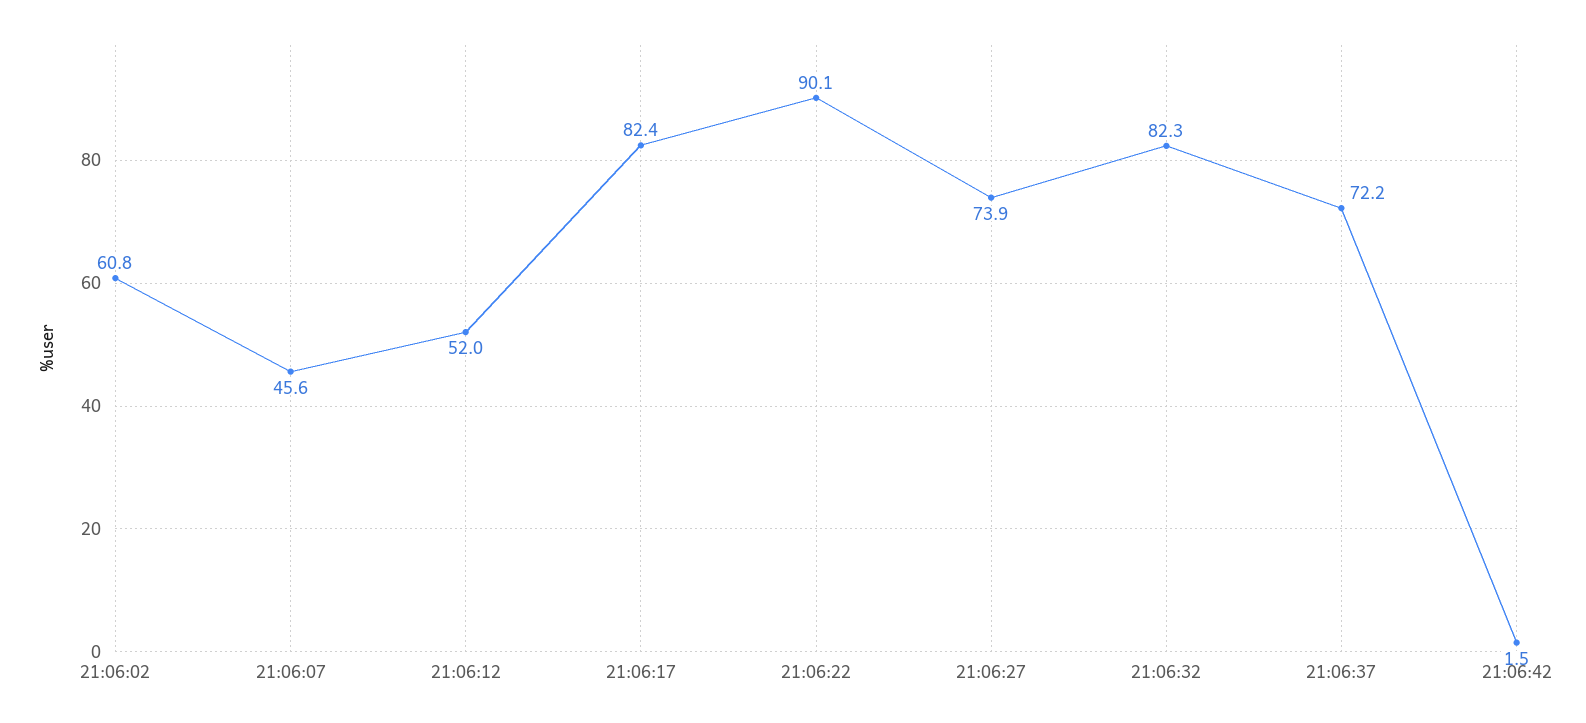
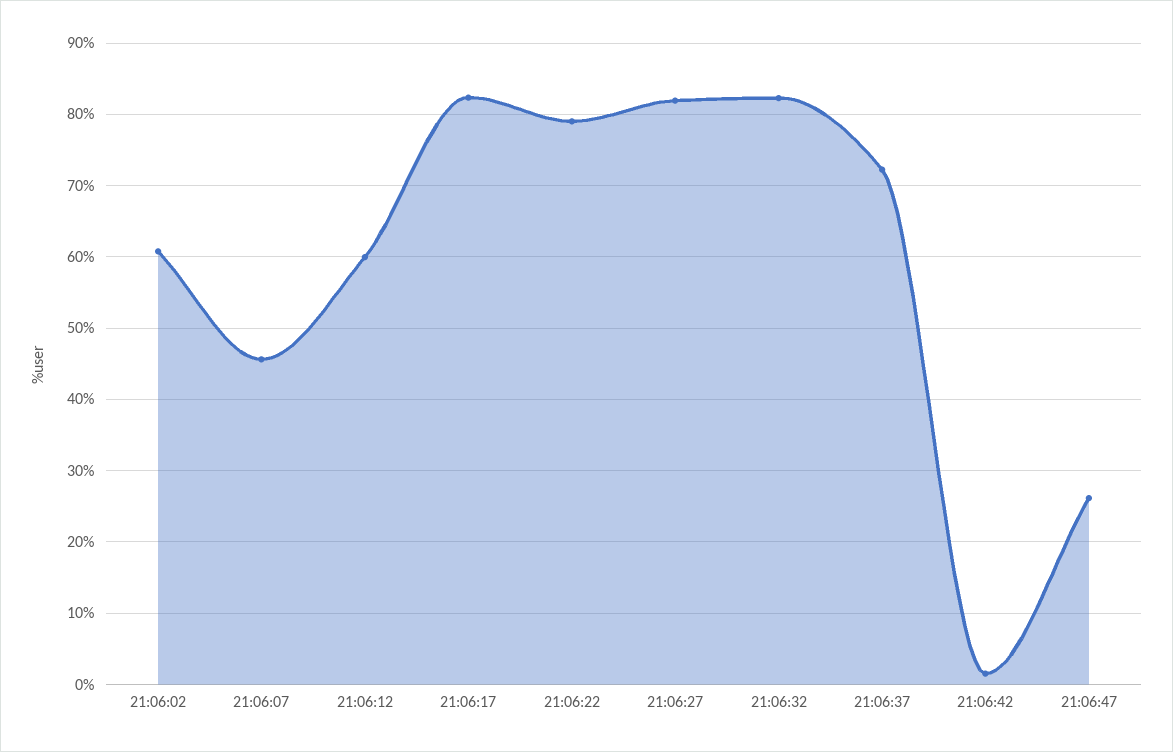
21:06:12: 52 -> 60
21:06:22: 90.1 -> 79
21:06:27: 73.9 -> 82
21:06:47: none -> 26

